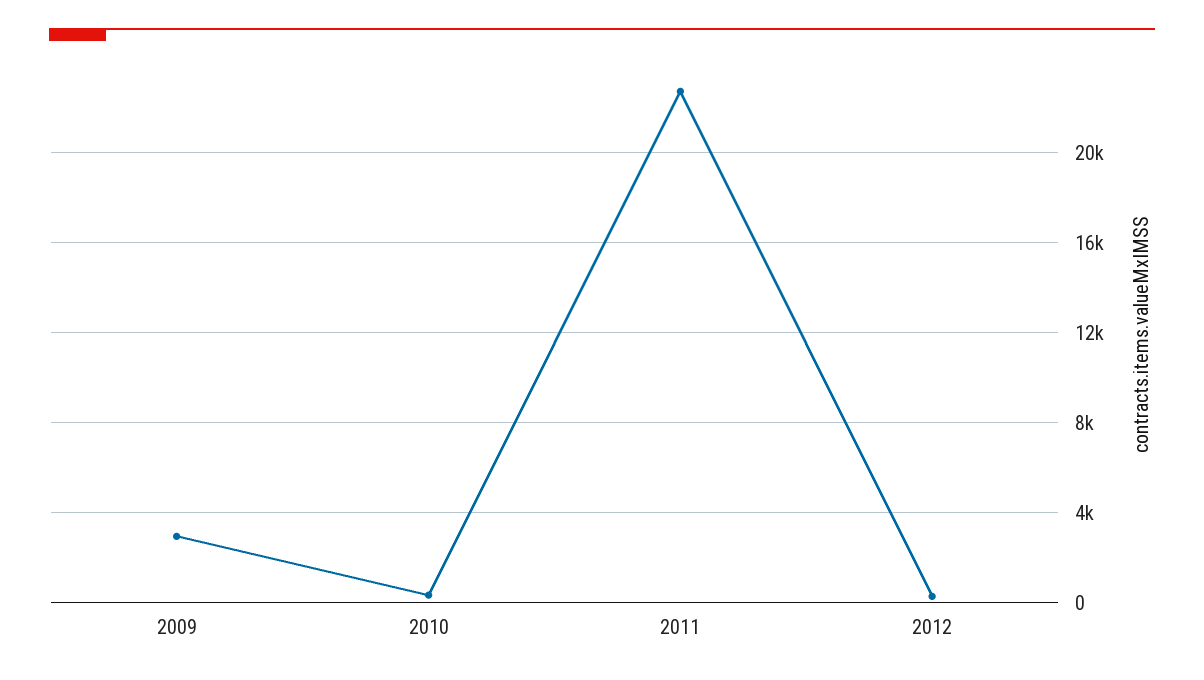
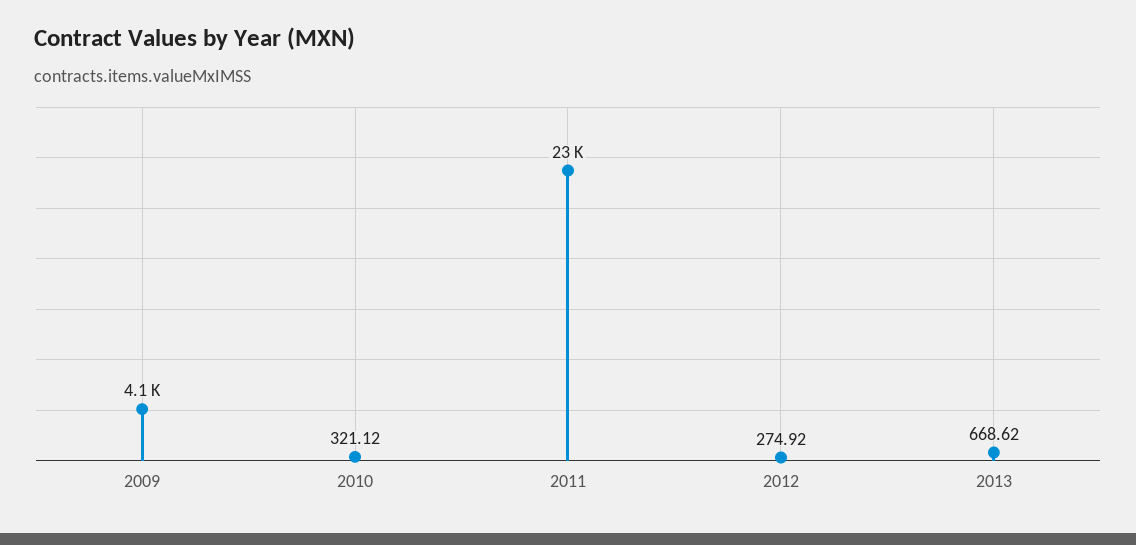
2009: 3000 -> 4100
2013: none -> 668.62

